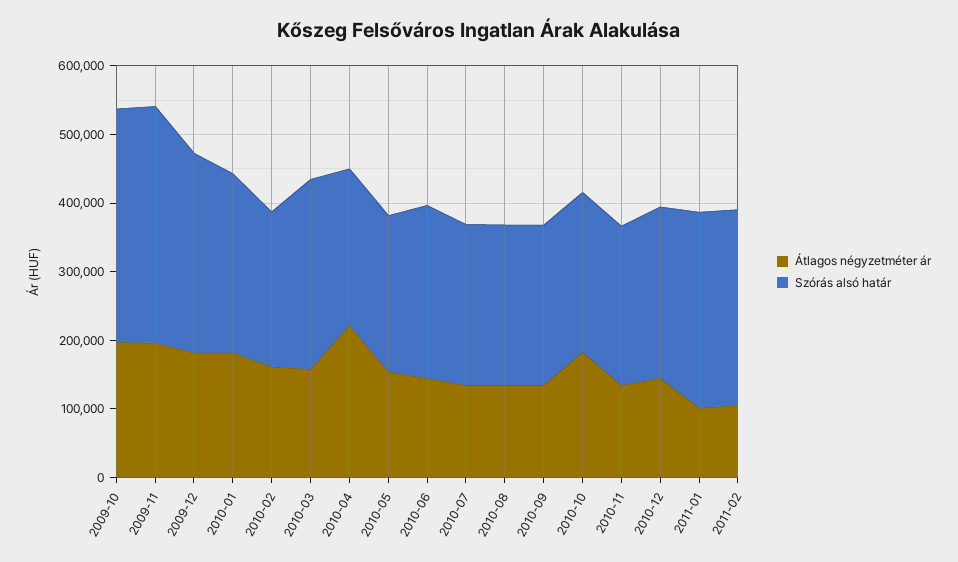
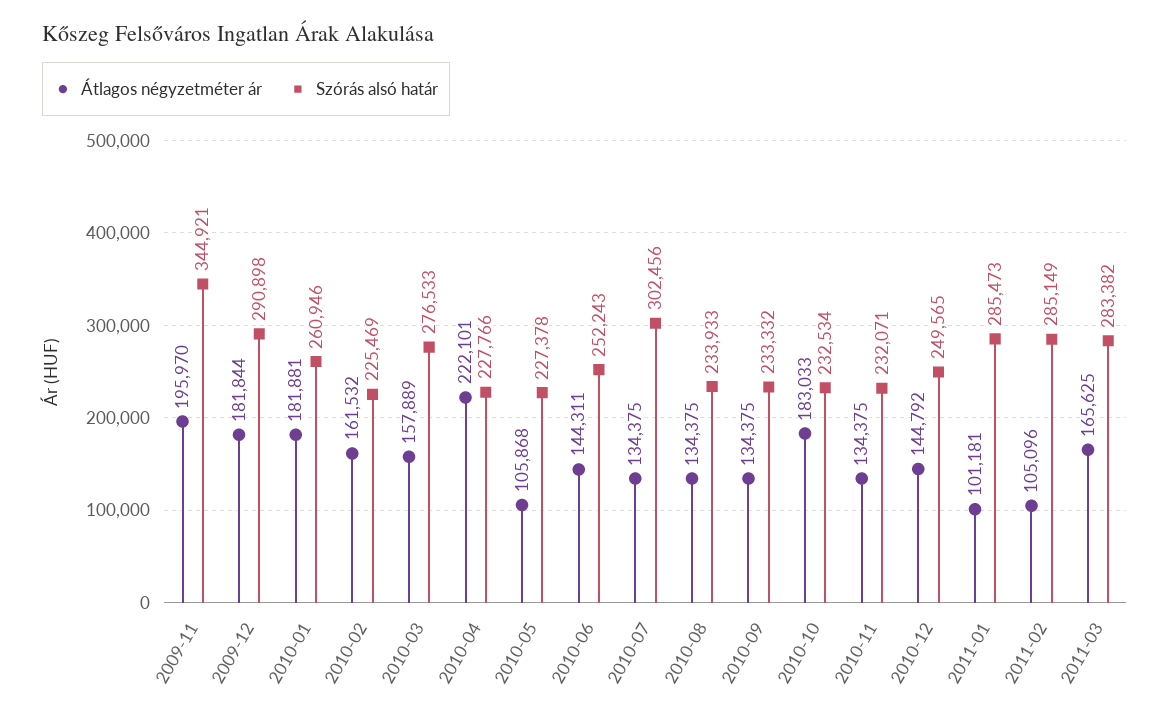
Átlagos négyzetméter ár, 2009-10: 200000 -> none
Szórás alsó határ, 2009-10: 340000 -> none
Átlagos négyzetméter ár, 2010-05: 160000 -> 105868
Szórás alsó határ, 2010-07: 240000 -> 302456
Átlagos négyzetméter ár, 2011-03: none -> 165625
Szórás alsó határ, 2011-03: none -> 283382

